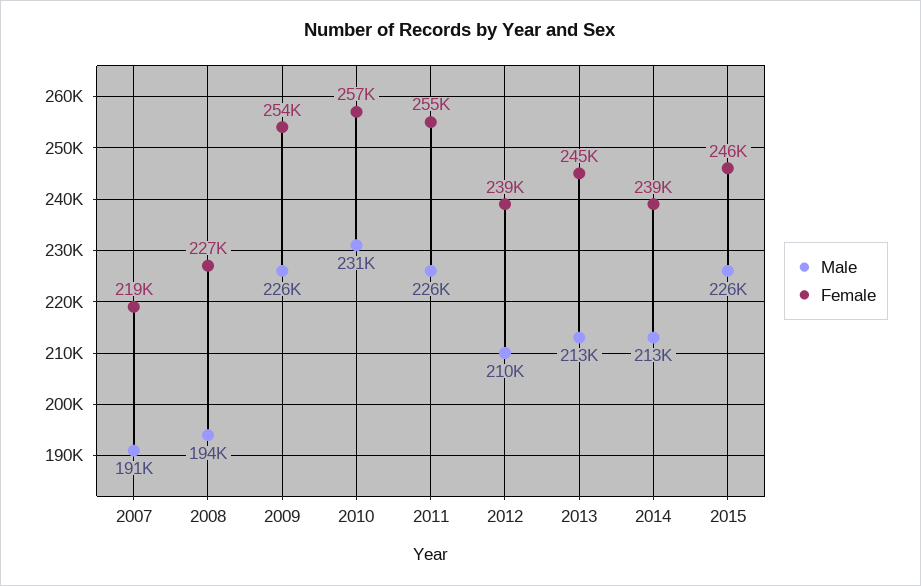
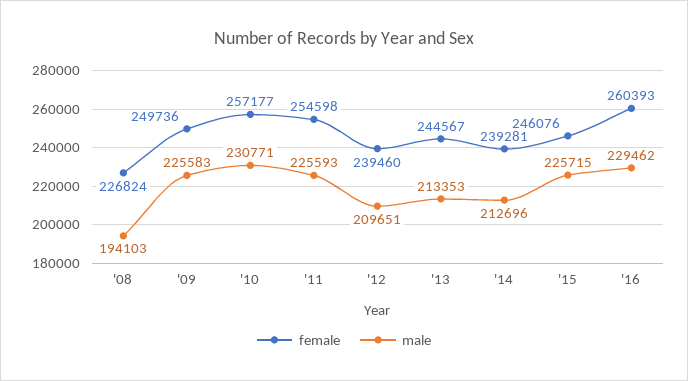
Male, 2007: 191000 -> none
Female, 2007: 219000 -> none
Female, 2009: 254000 -> 249736
Female, '16: none -> 260393
Male, '16: none -> 229462

